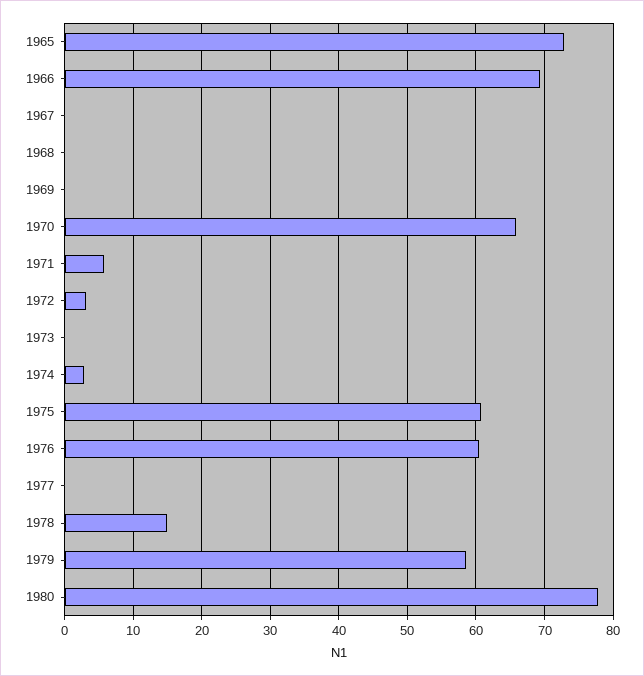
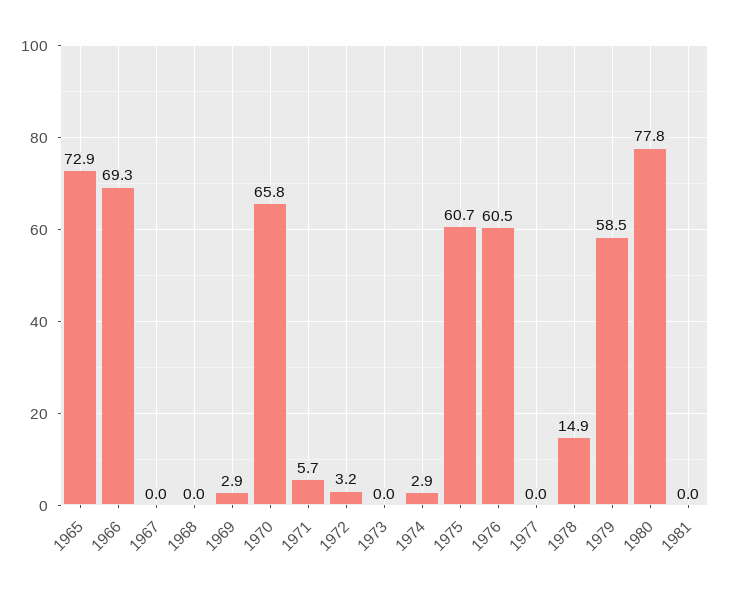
1969: 0 -> 2.9
1981: none -> 0

